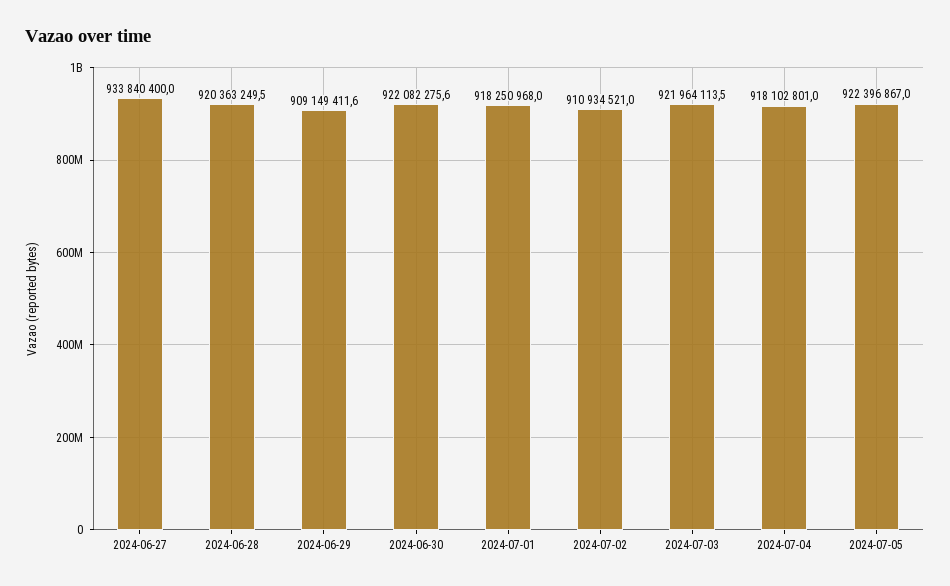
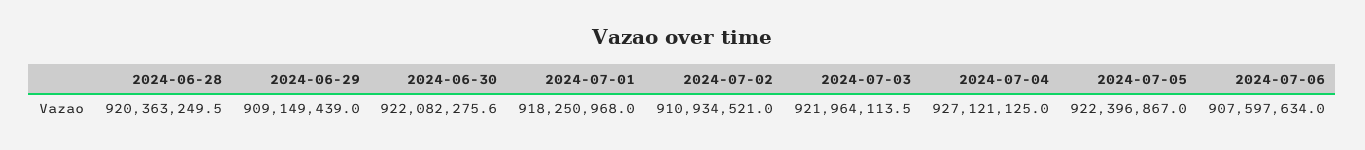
2024-06-27: 933840400 -> none
2024-06-29: 909149411.6 -> 909149439
2024-07-04: 918102801 -> 927121125
2024-07-06: none -> 907597634

